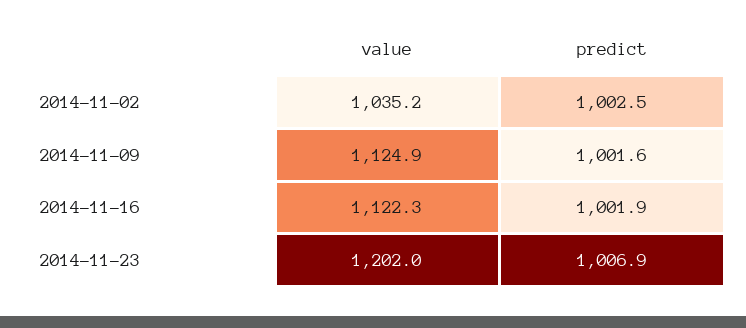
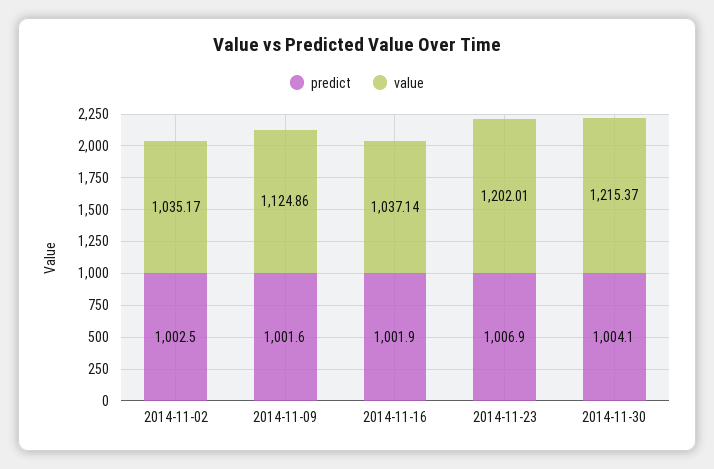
value, 2014-11-16: 1122.3 -> 1037.14
predict, 2014-11-30: none -> 1004.1
value, 2014-11-30: none -> 1215.37

